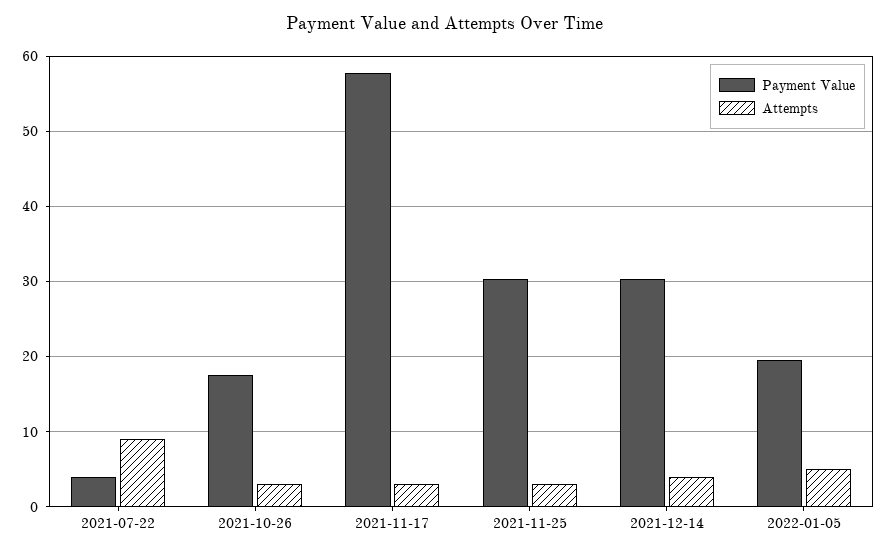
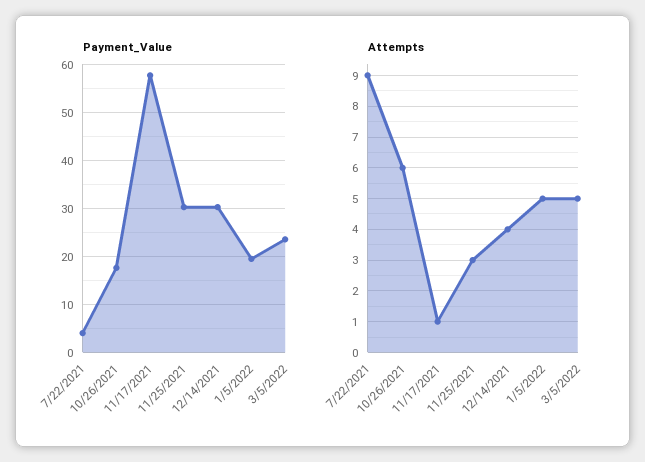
Attempts, 2021-10-26: 3 -> 6
Attempts, 2021-11-17: 3 -> 1
Payment Value, 3/5/2022: none -> 24
Attempts, 3/5/2022: none -> 5

